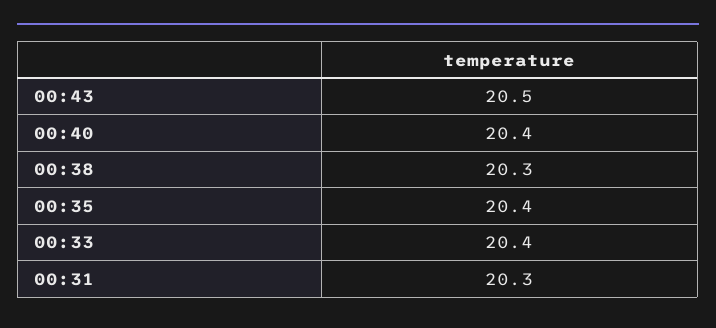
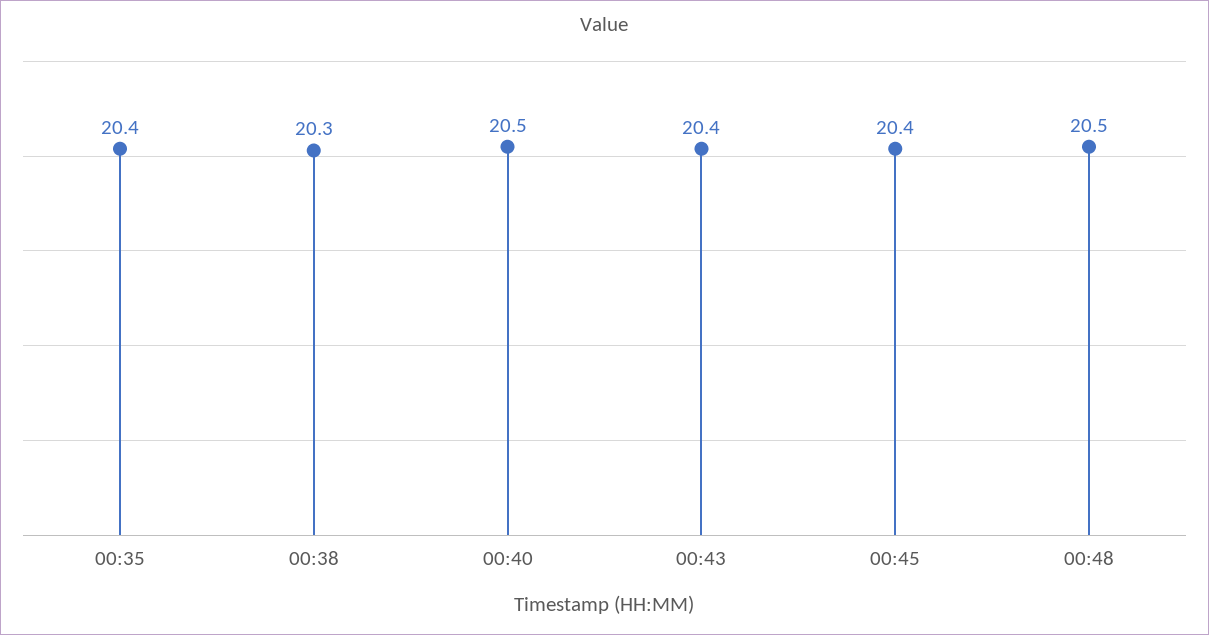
00:43: 20.5 -> 20.4
00:40: 20.4 -> 20.5
00:33: 20.4 -> none
00:31: 20.3 -> none
00:45: none -> 20.4
00:48: none -> 20.5

